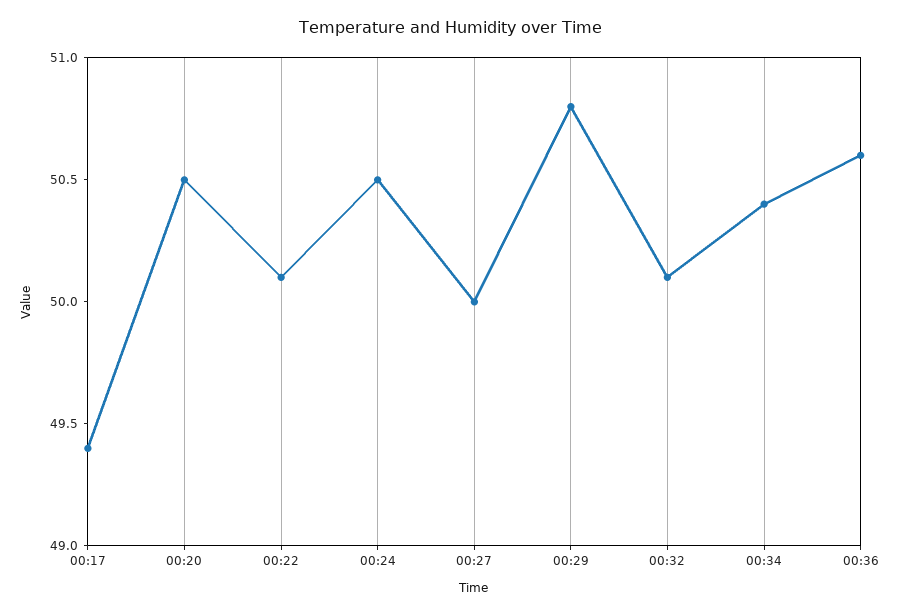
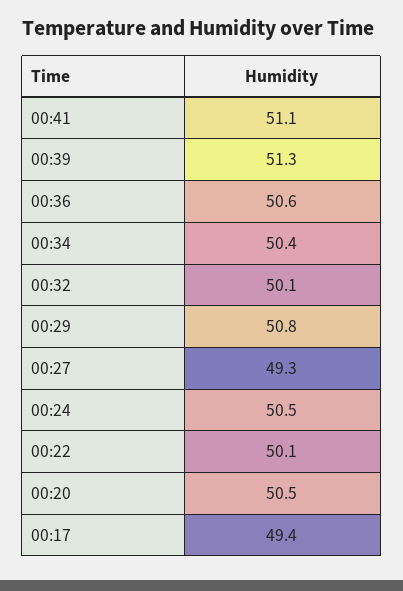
00:27: 50 -> 49.3
00:41: none -> 51.1
00:39: none -> 51.3

